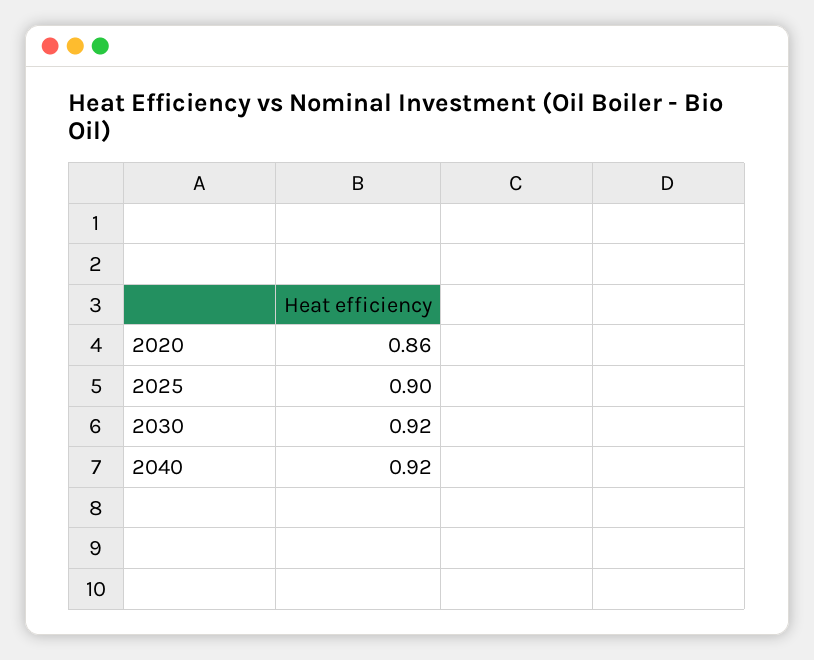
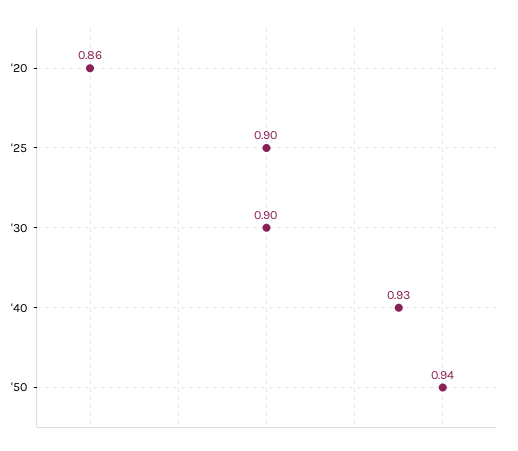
2030: 0.92 -> 0.9
2040: 0.92 -> 0.93
'50: none -> 0.94

